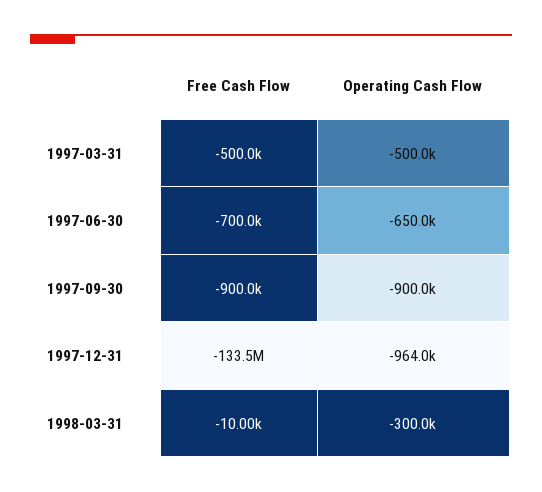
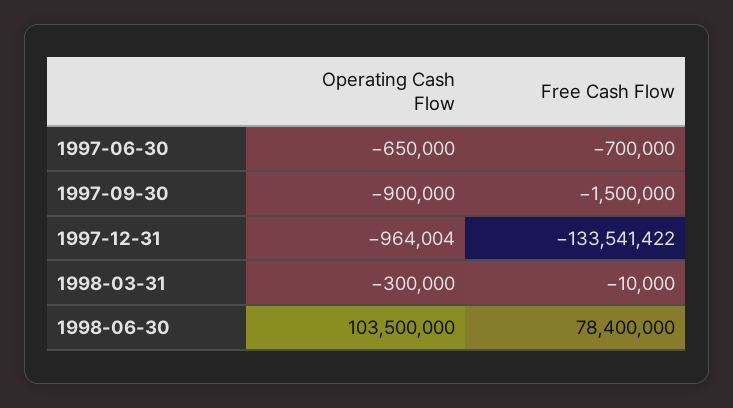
Free Cash Flow, 1997-03-31: -500000 -> none
Operating Cash Flow, 1997-03-31: -500000 -> none
Free Cash Flow, 1997-09-30: -900000 -> -1500000
Operating Cash Flow, 1998-06-30: none -> 103500000
Free Cash Flow, 1998-06-30: none -> 78400000

